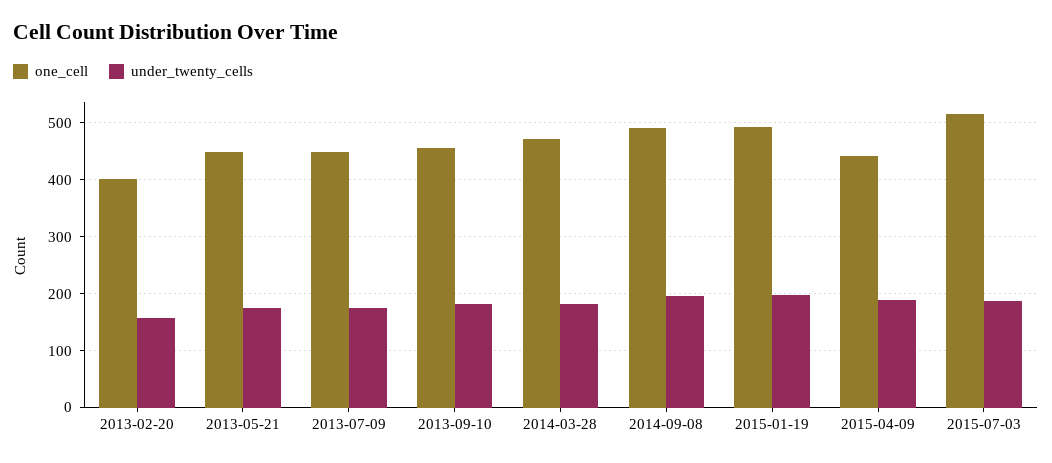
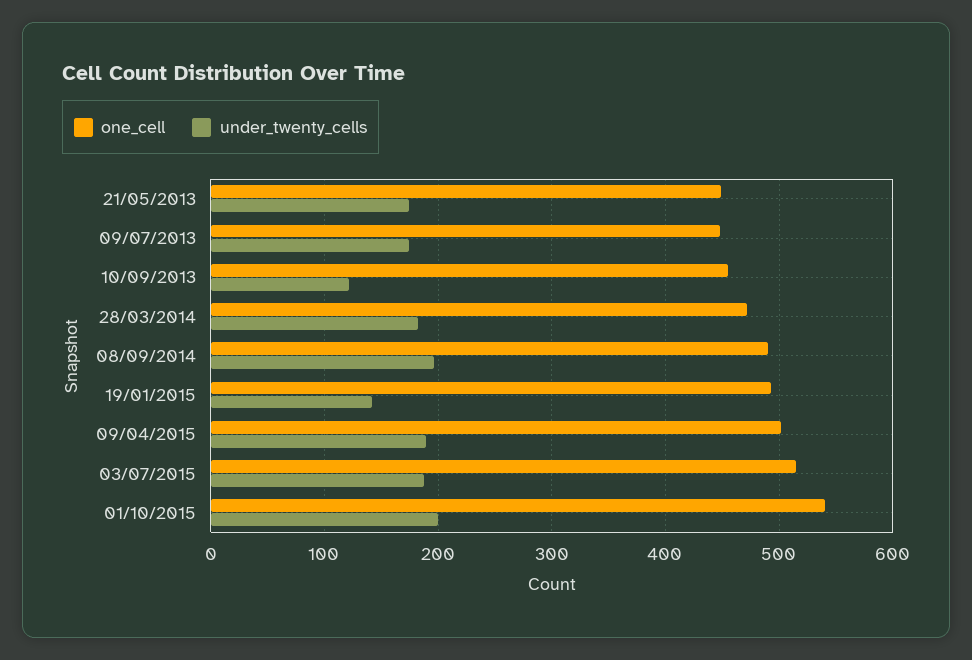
one_cell, 2013-02-20: 400 -> none
under_twenty_cells, 2013-02-20: 160 -> none
under_twenty_cells, 2013-09-10: 180 -> 120
under_twenty_cells, 2015-01-19: 200 -> 140
one_cell, 2015-04-09: 440 -> 500
one_cell, 01/10/2015: none -> 540
under_twenty_cells, 01/10/2015: none -> 200

